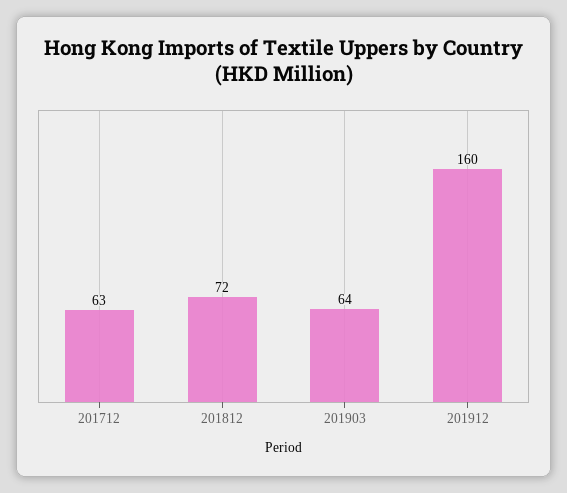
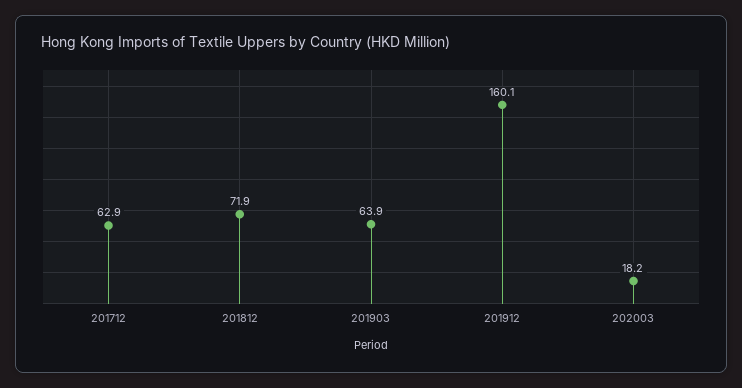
202003: none -> 18.2

